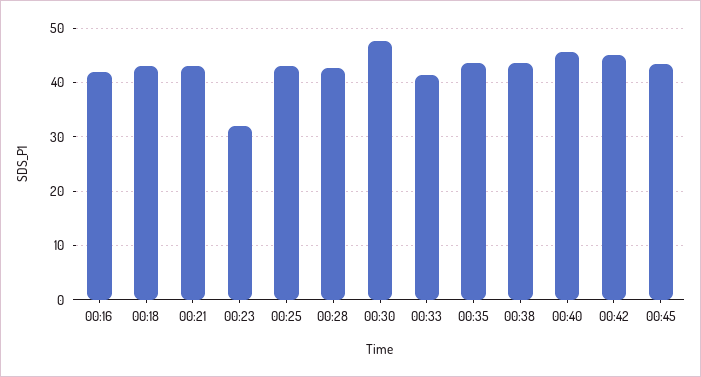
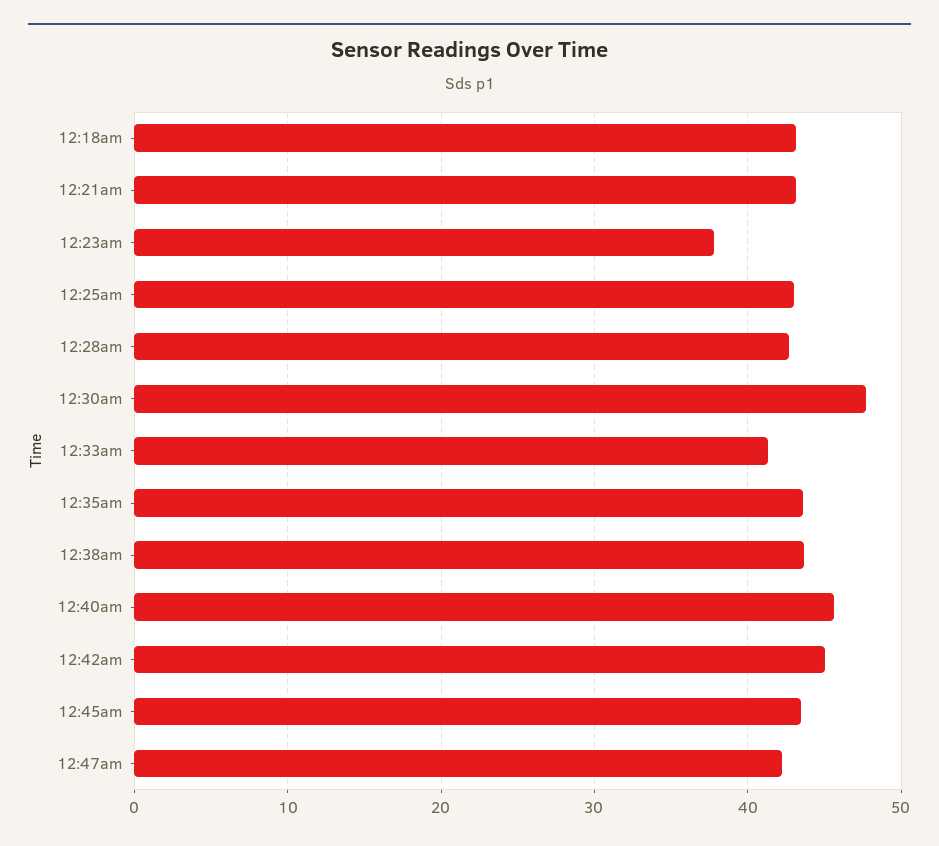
00:16: 42 -> none
00:23: 32 -> 38
12:47am: none -> 42

